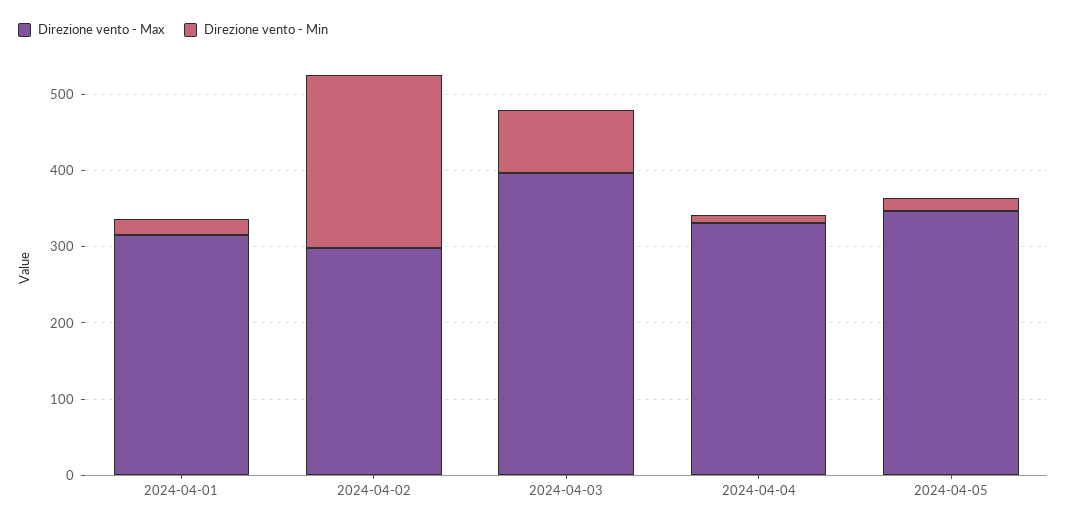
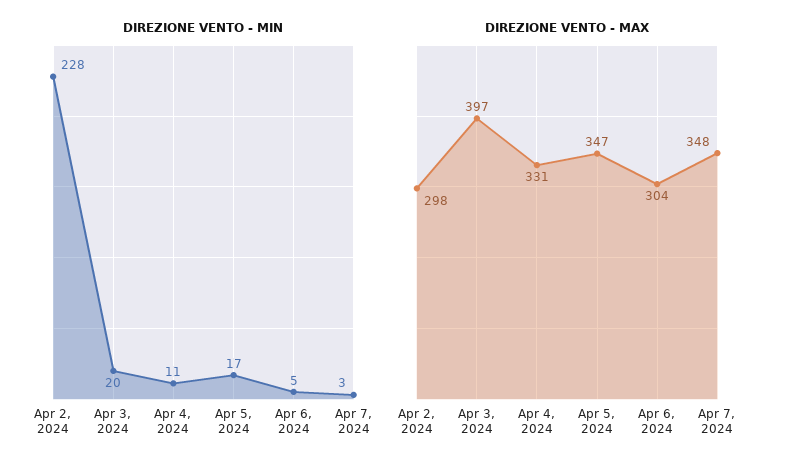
Direzione vento - Max, 2024-04-01: 320 -> none
Direzione vento - Min, 2024-04-01: 20 -> none
Direzione vento - Min, 2024-04-03: 80 -> 20
Direzione vento - Min, Apr 6, 2024: none -> 5
Direzione vento - Min, Apr 7, 2024: none -> 3
Direzione vento - Max, Apr 6, 2024: none -> 304
Direzione vento - Max, Apr 7, 2024: none -> 348

